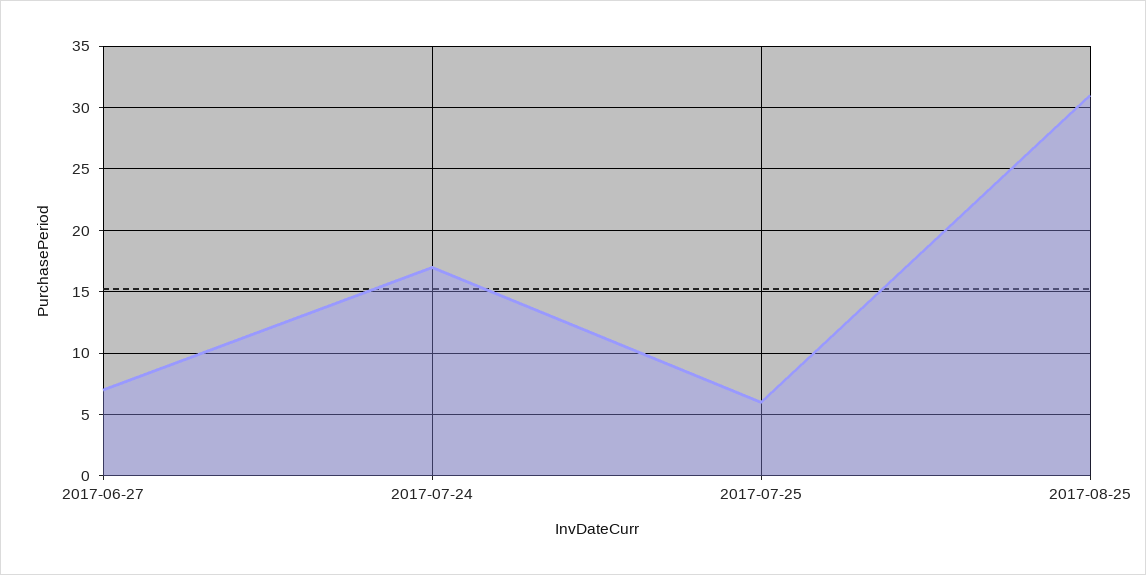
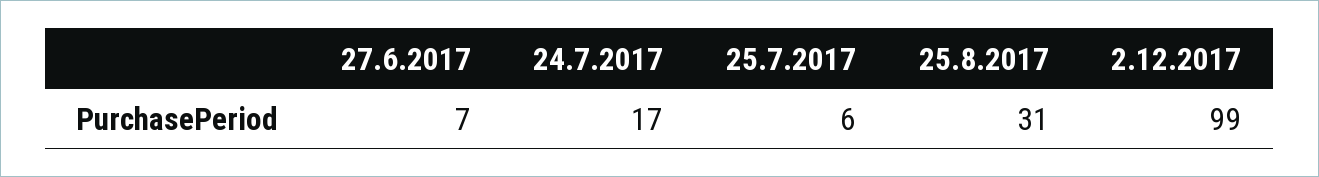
2.12.2017: none -> 99

